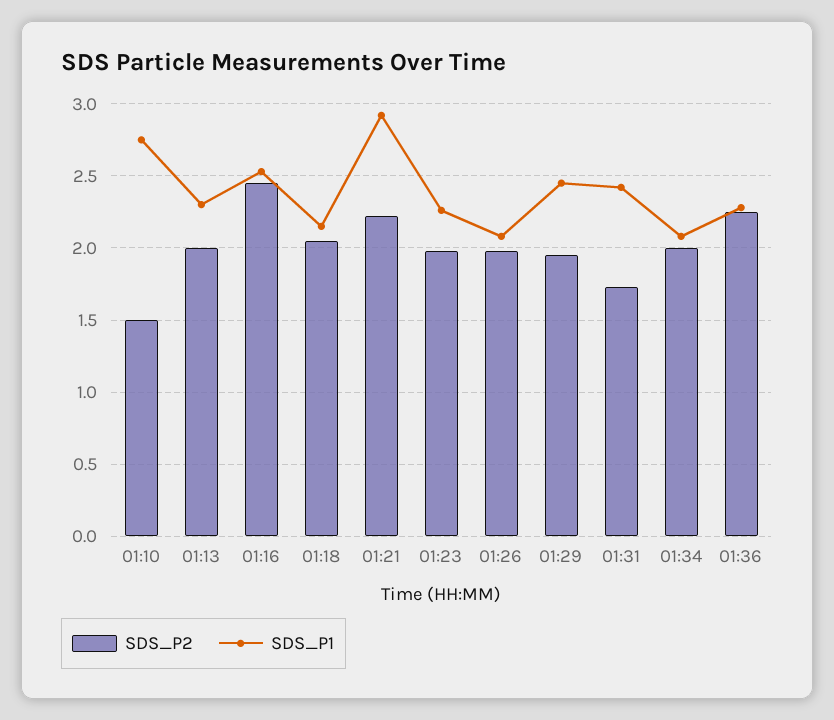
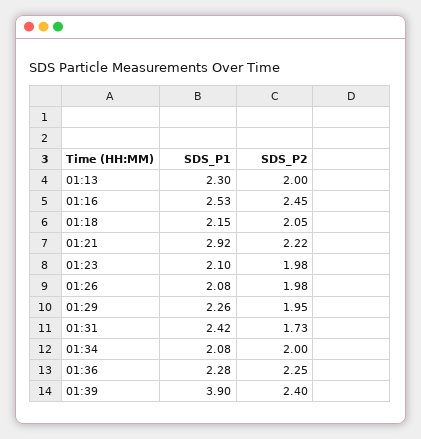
SDS_P2, 01:10: 1.5 -> none
SDS_P1, 01:10: 2.75 -> none
SDS_P1, 01:23: 2.25 -> 2.1
SDS_P1, 01:29: 2.45 -> 2.26
SDS_P1, 01:39: none -> 3.9
SDS_P2, 01:39: none -> 2.4

